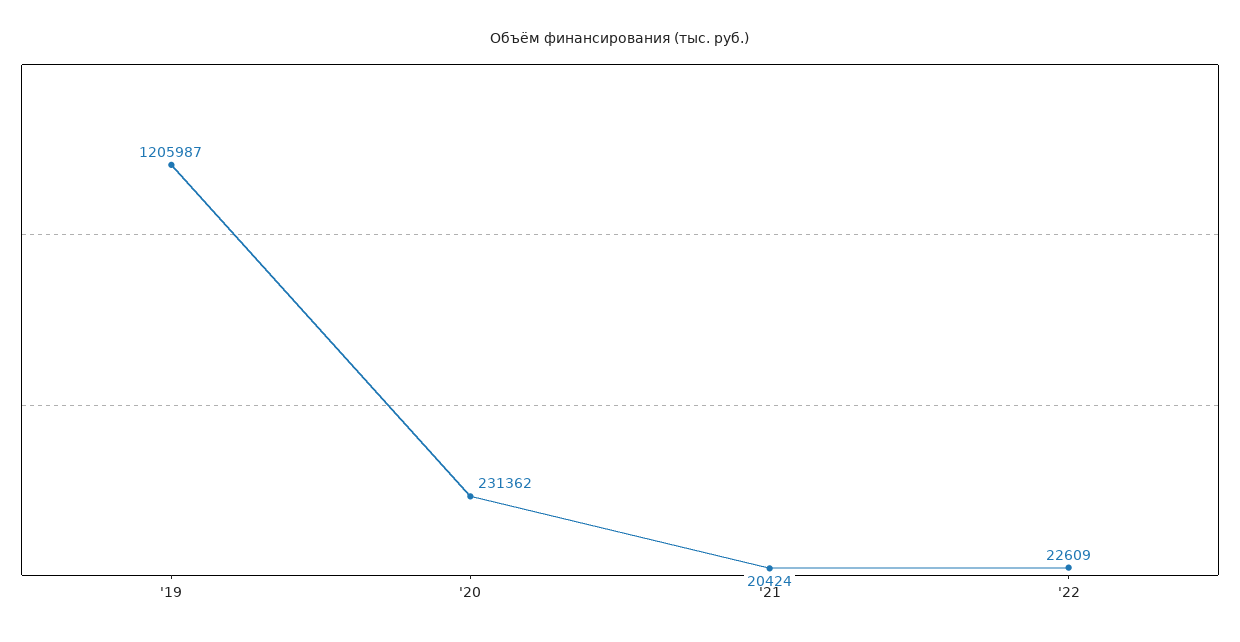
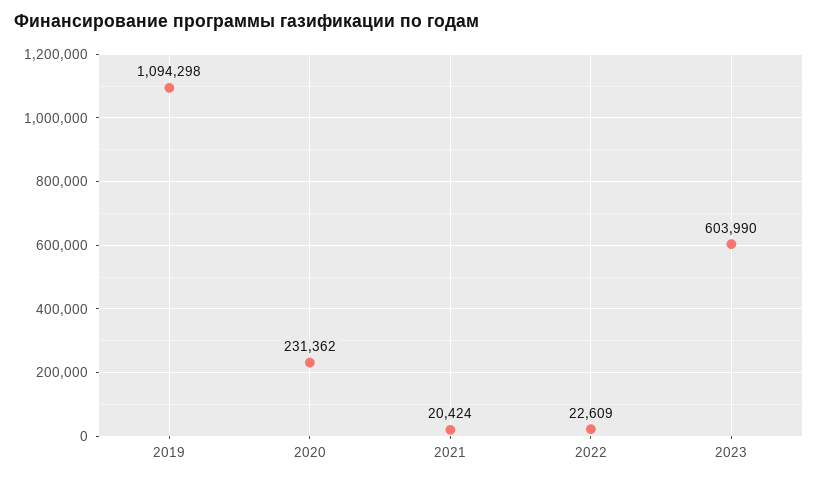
'19: 1205987 -> 1094298
2023: none -> 603990

